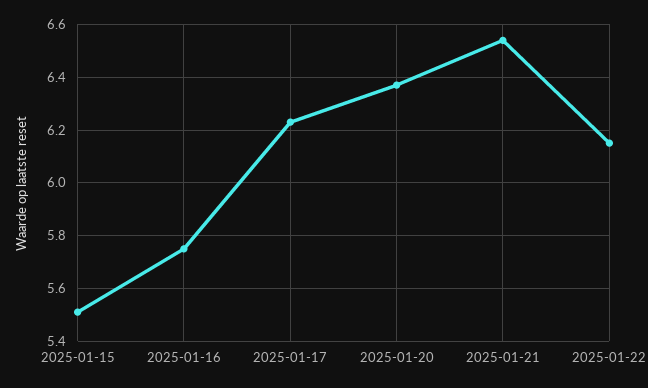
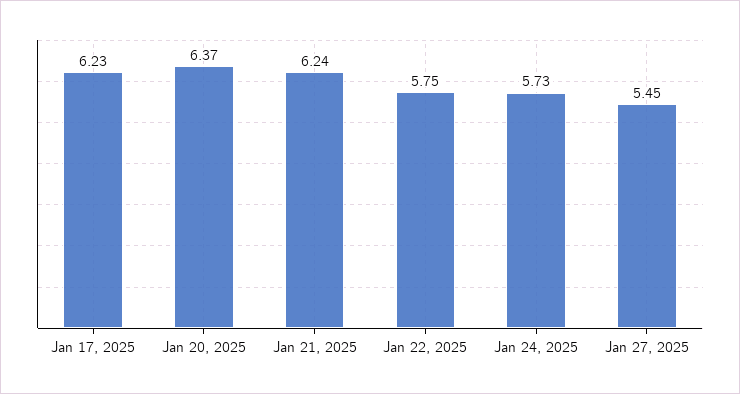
2025-01-15: 5.5 -> none
2025-01-16: 5.75 -> none
2025-01-21: 6.55 -> 6.24
2025-01-22: 6.15 -> 5.75
Jan 24, 2025: none -> 5.73
Jan 27, 2025: none -> 5.45

